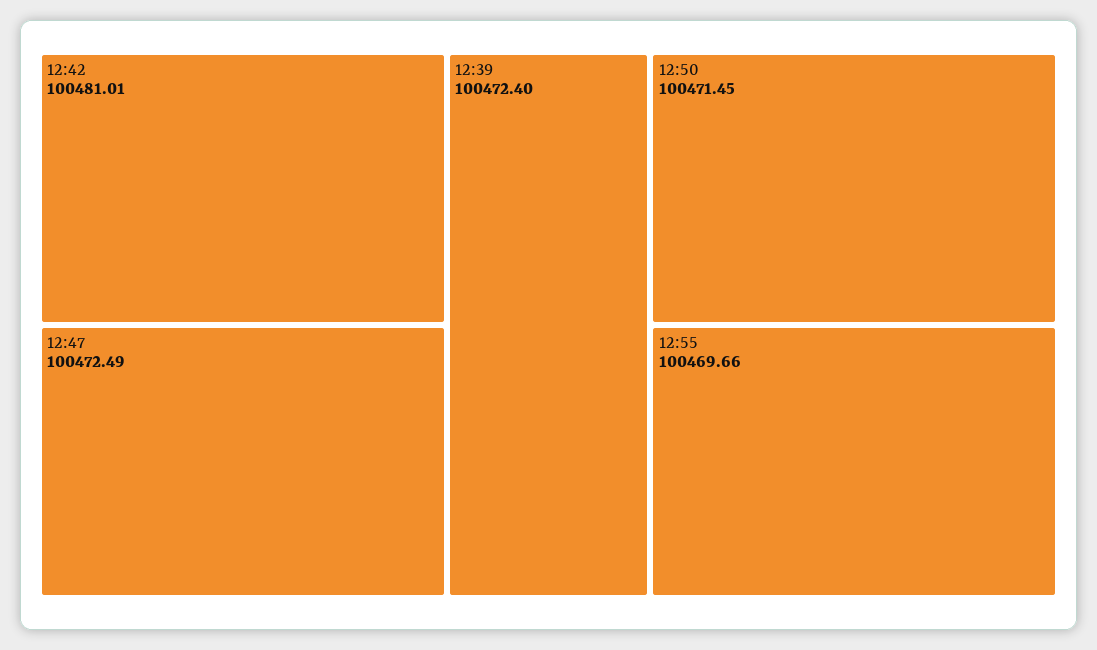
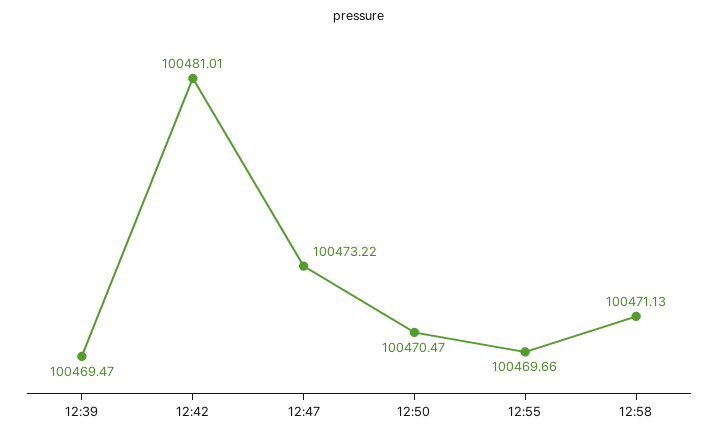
12:47: 100472.49 -> 100473.22
12:39: 100472.4 -> 100469.47
12:50: 100471.45 -> 100470.47
12:58: none -> 100471.13

